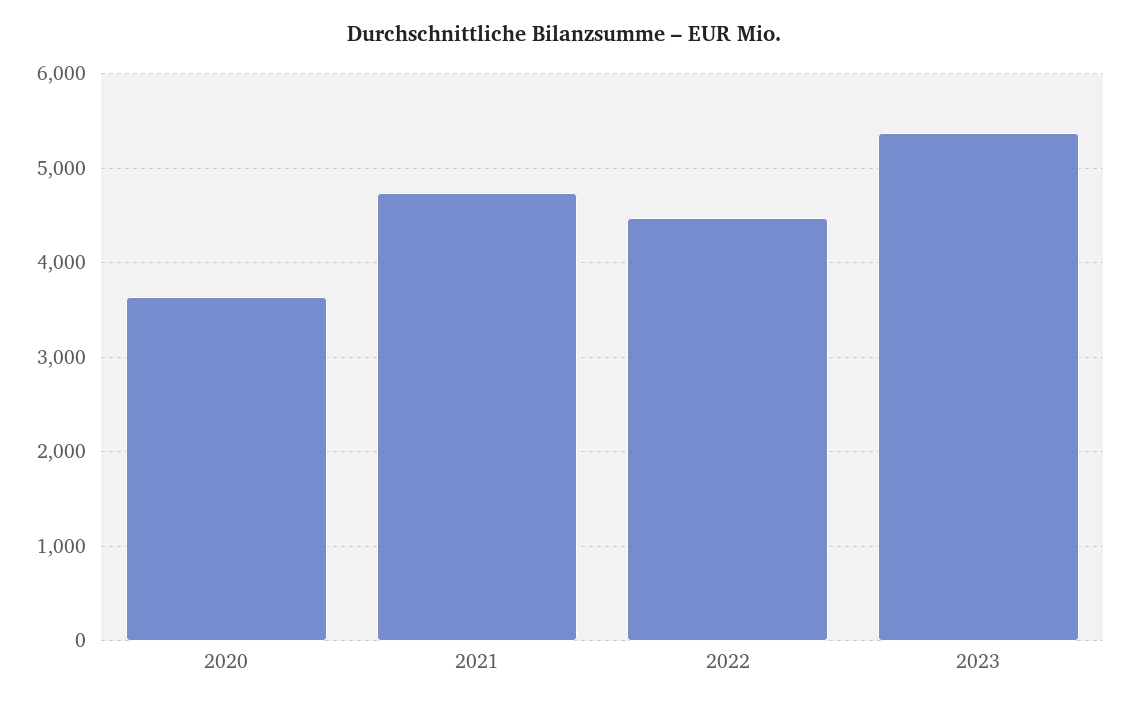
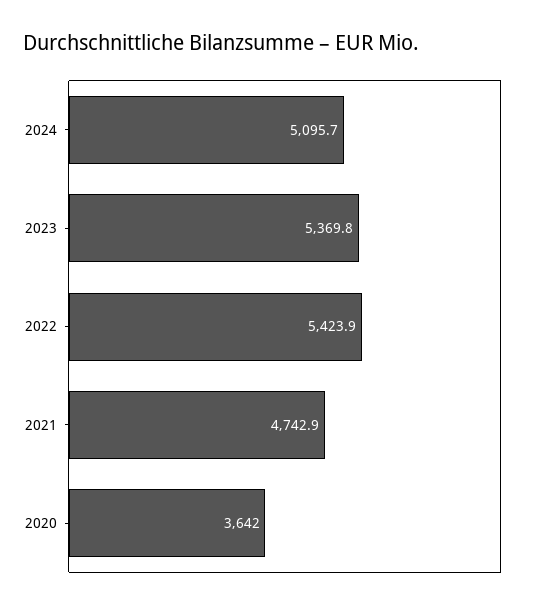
2022: 4500 -> 5423.9
2024: none -> 5095.7

